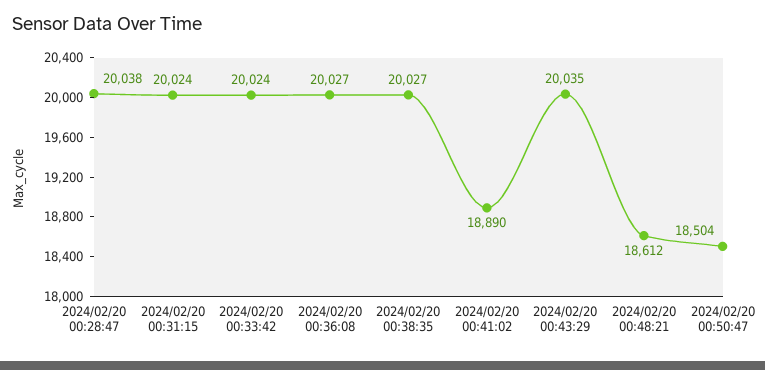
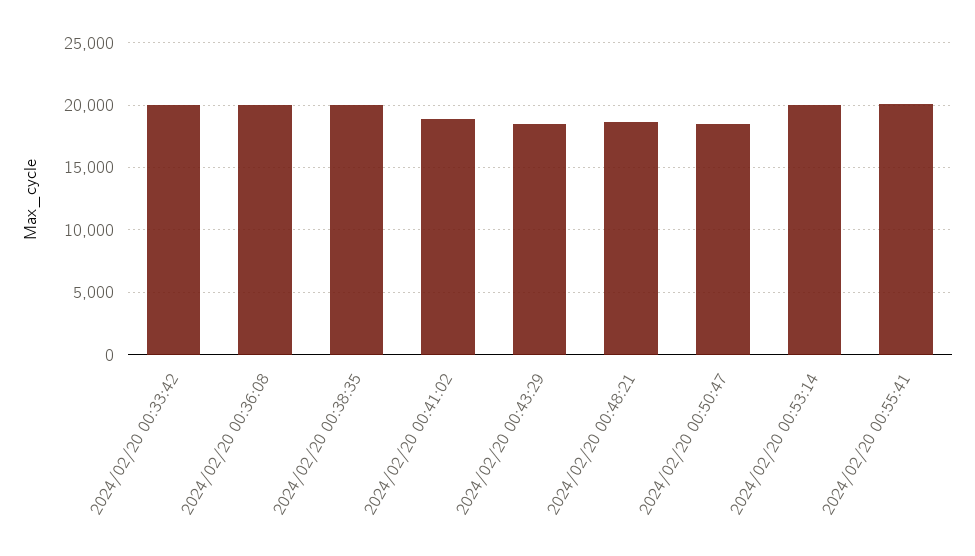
2024/02/20 00:28:47: 20038 -> none
2024/02/20 00:31:15: 20024 -> none
2024/02/20 00:43:29: 20035 -> 18500
2024/02/20 00:53:14: none -> 20000
2024/02/20 00:55:41: none -> 20000

